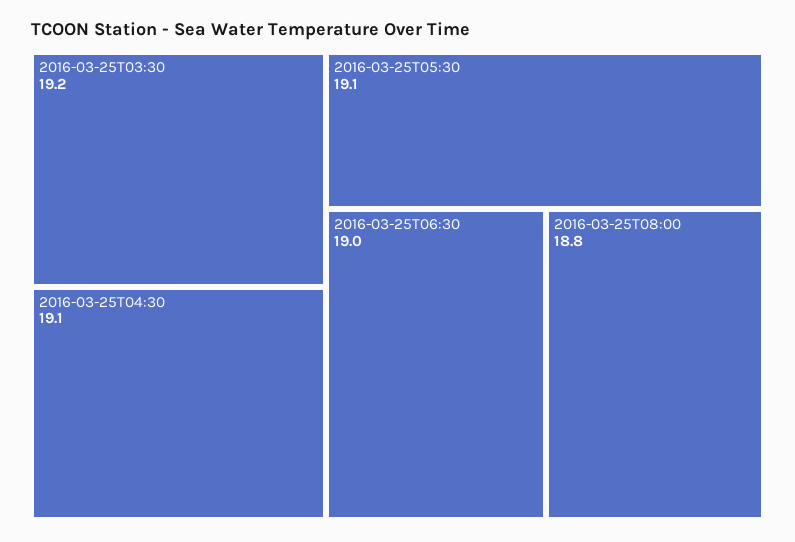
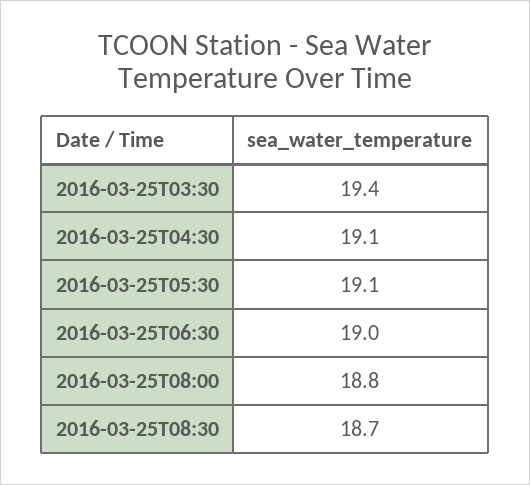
2016-03-25T03:30: 19.2 -> 19.4
2016-03-25T08:30: none -> 18.7

